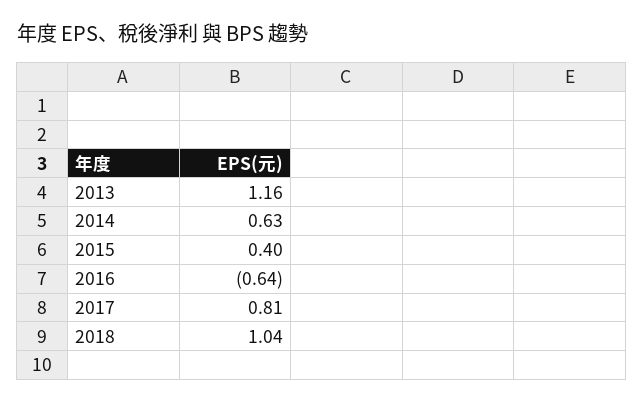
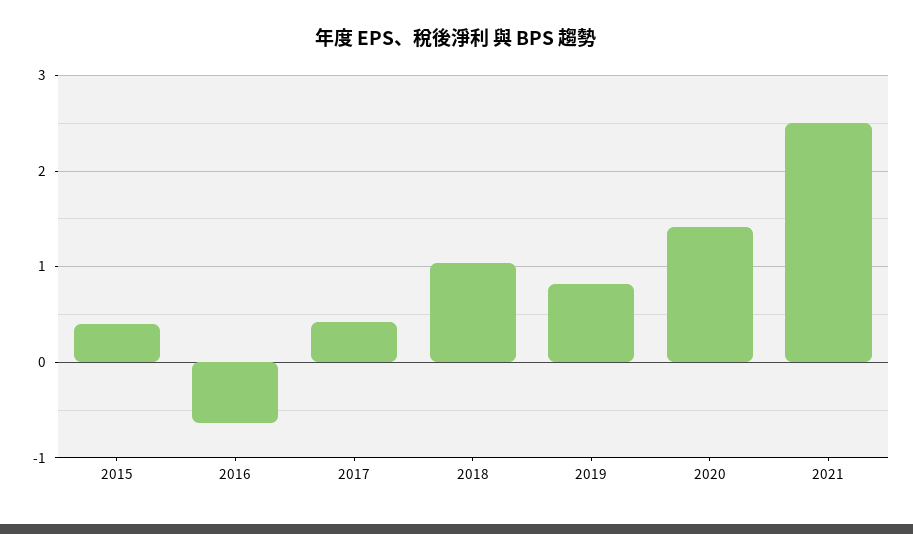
2013: 1.16 -> none
2014: 0.63 -> none
2017: 0.81 -> 0.4
2019: none -> 0.8
2020: none -> 1.4
2021: none -> 2.5

